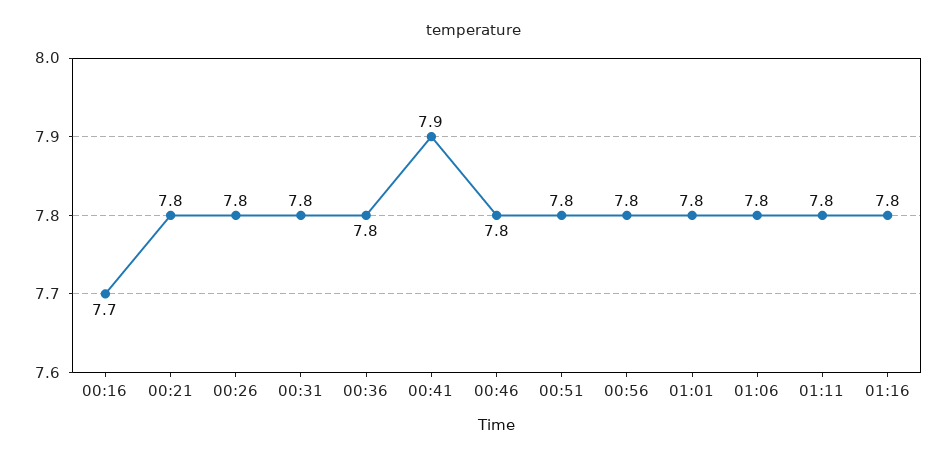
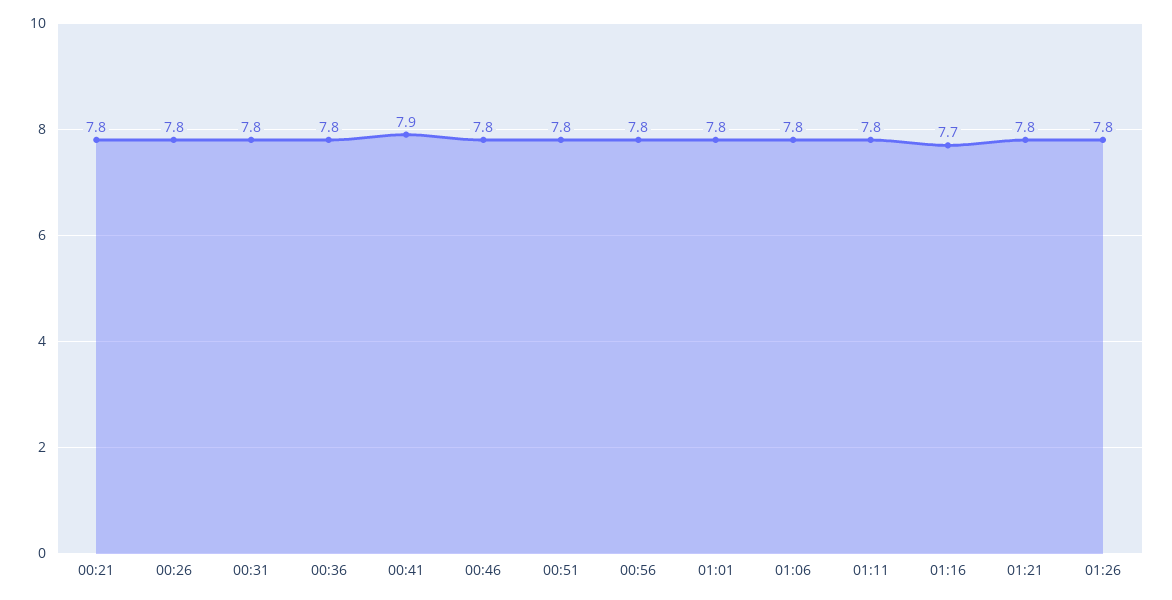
00:16: 7.7 -> none
01:16: 7.8 -> 7.7
01:21: none -> 7.8
01:26: none -> 7.8

